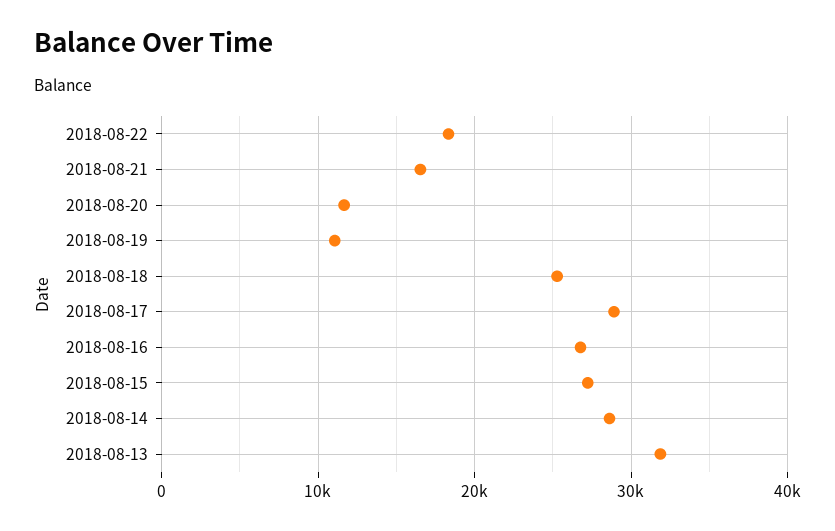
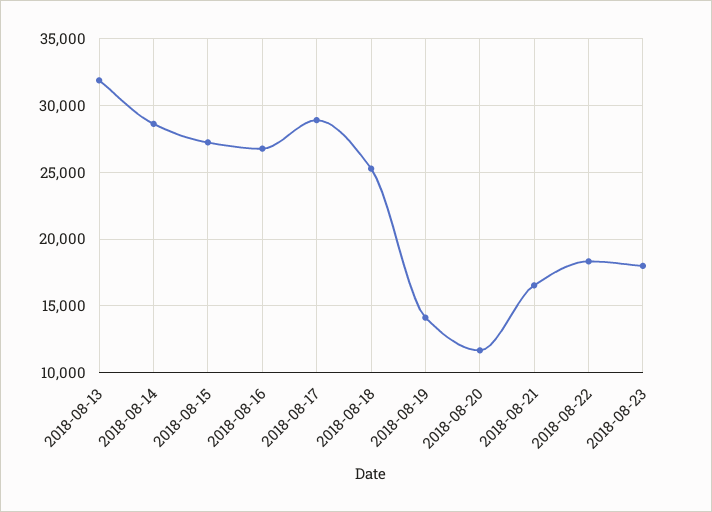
2018-08-19: 11000 -> 14000
2018-08-23: none -> 18000

